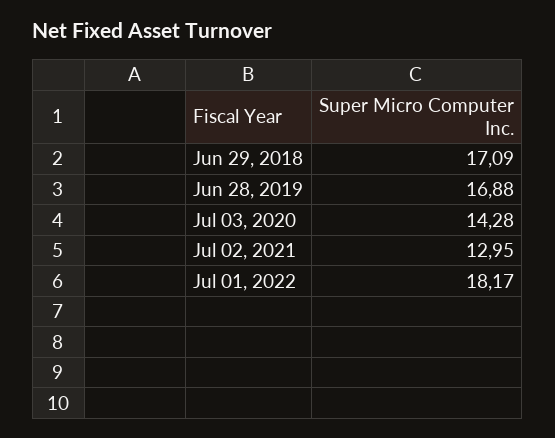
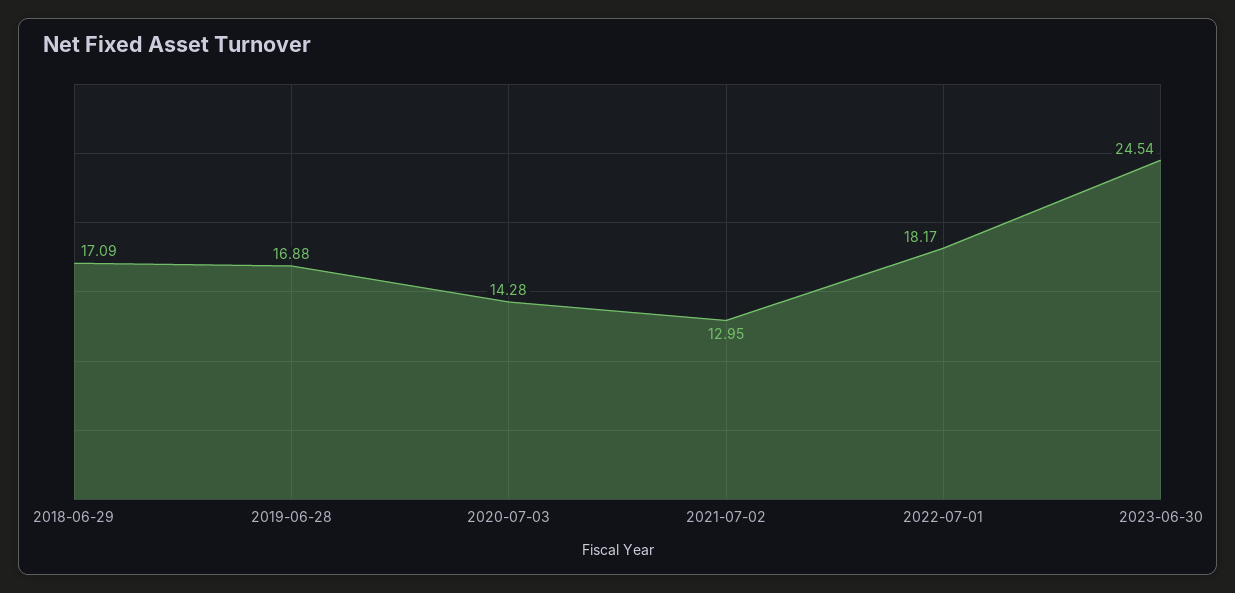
2023-06-30: none -> 24.54

